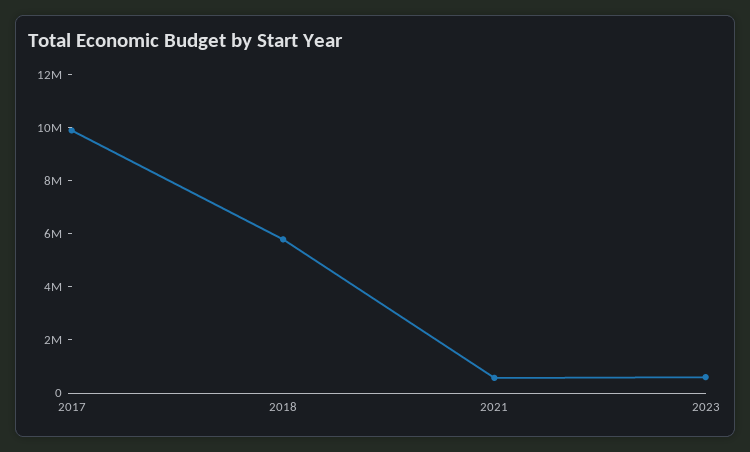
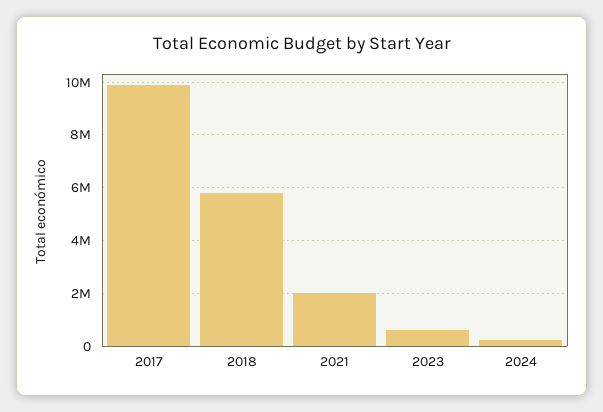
2021: 500000 -> 2000000
2024: none -> 250000

